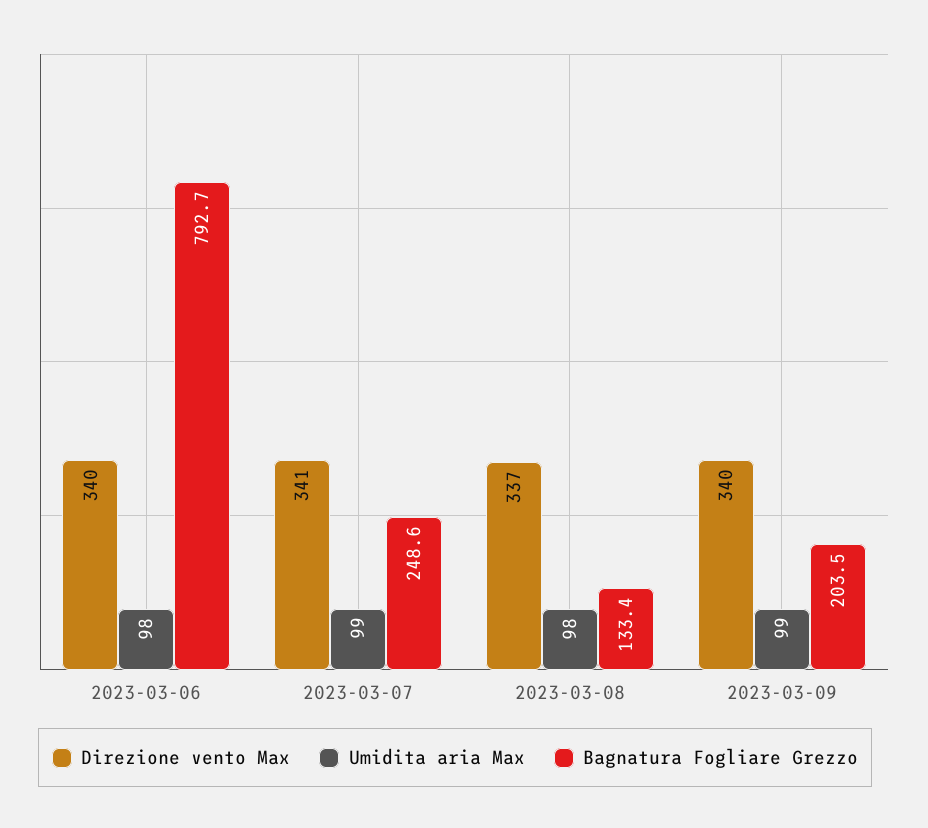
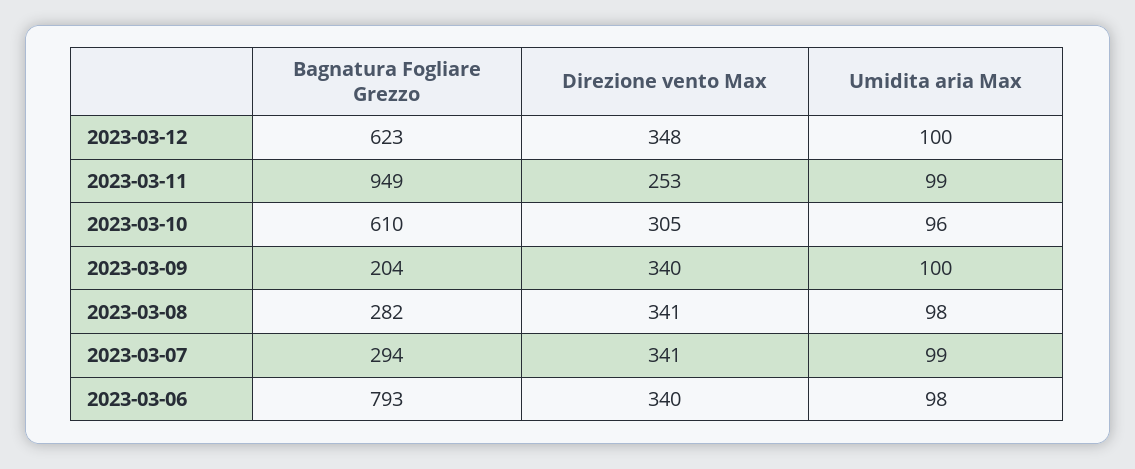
Bagnatura Fogliare Grezzo, 2023-03-07: 248.6 -> 294
Direzione vento Max, 2023-03-08: 337 -> 341
Bagnatura Fogliare Grezzo, 2023-03-08: 133.4 -> 282
Umidita aria Max, 2023-03-09: 99 -> 100
Bagnatura Fogliare Grezzo, 2023-03-12: none -> 623
Direzione vento Max, 2023-03-12: none -> 348
Umidita aria Max, 2023-03-12: none -> 100
Bagnatura Fogliare Grezzo, 2023-03-11: none -> 949
Direzione vento Max, 2023-03-11: none -> 253
Umidita aria Max, 2023-03-11: none -> 99
Bagnatura Fogliare Grezzo, 2023-03-10: none -> 610
Direzione vento Max, 2023-03-10: none -> 305
Umidita aria Max, 2023-03-10: none -> 96

